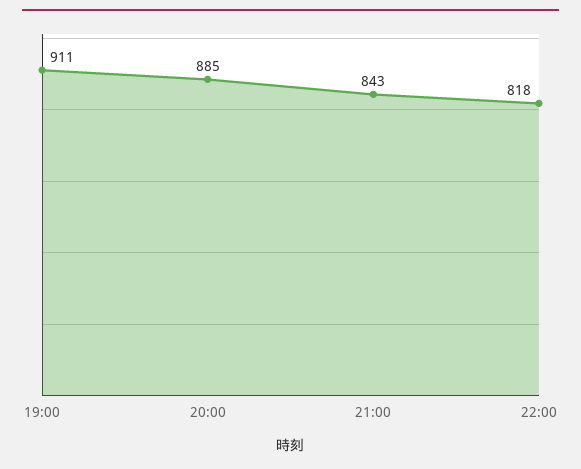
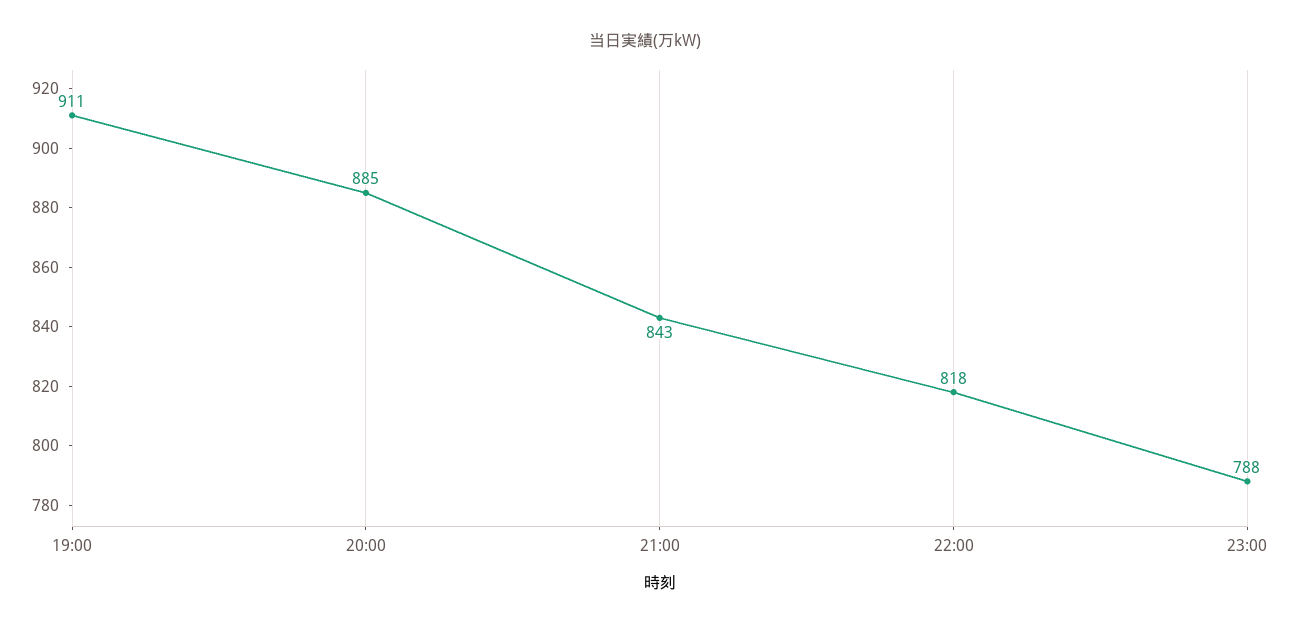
23:00: none -> 788

